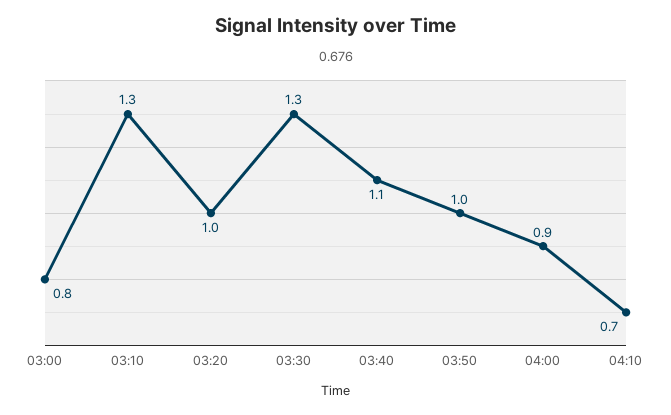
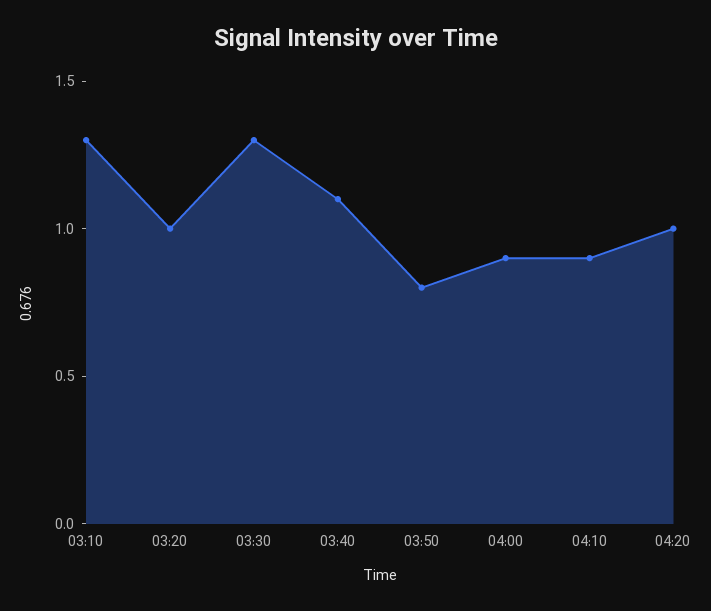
03:00: 0.8 -> none
03:50: 1 -> 0.8
04:10: 0.7 -> 0.9
04:20: none -> 1

